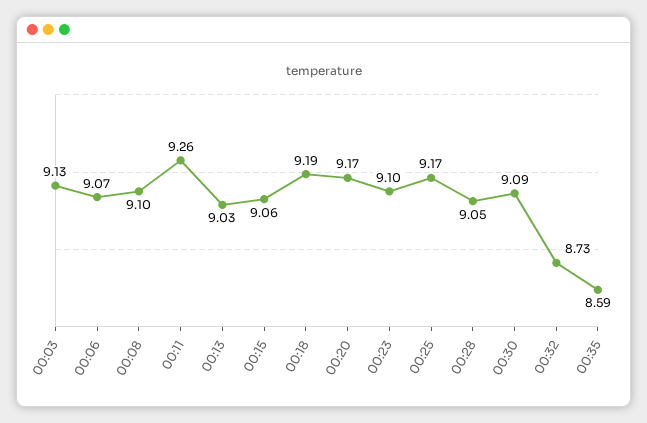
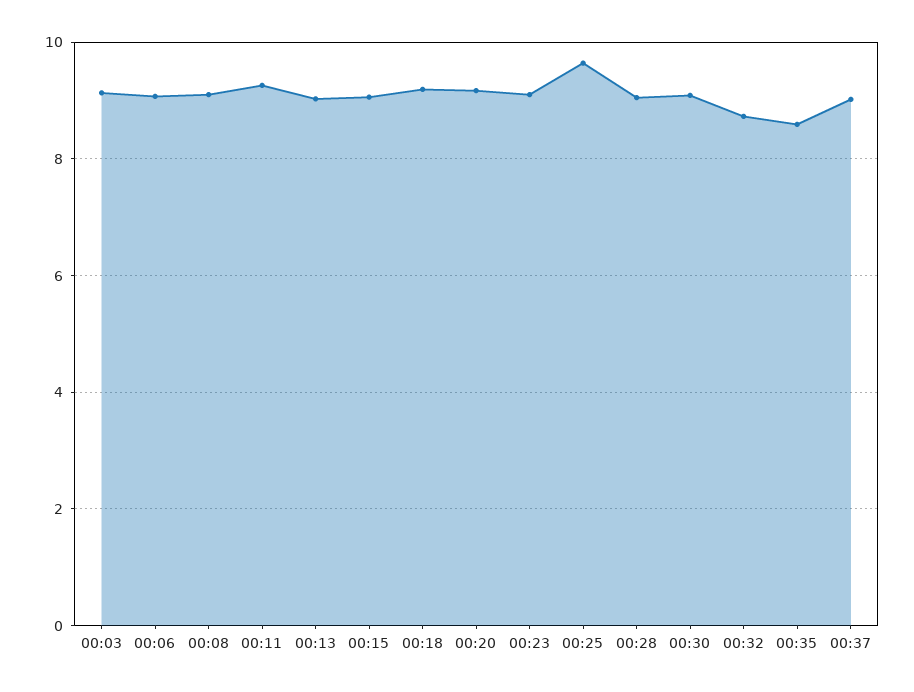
00:25: 9.17 -> 9.6
00:37: none -> 9

